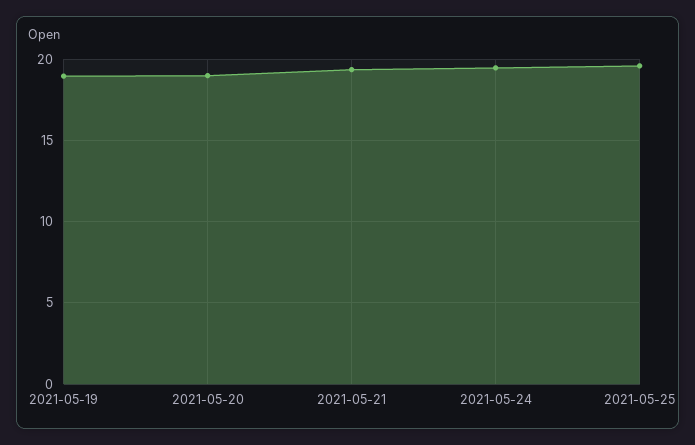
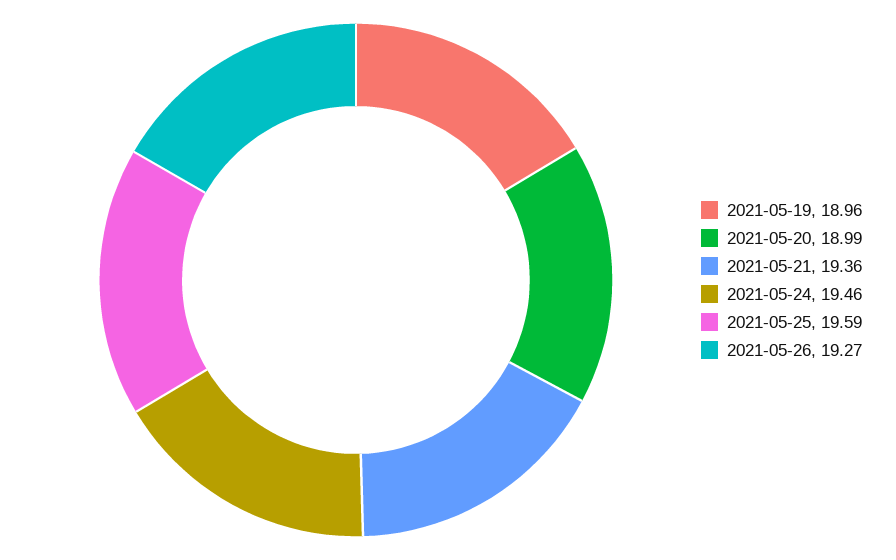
2021-05-26: none -> 19.27

